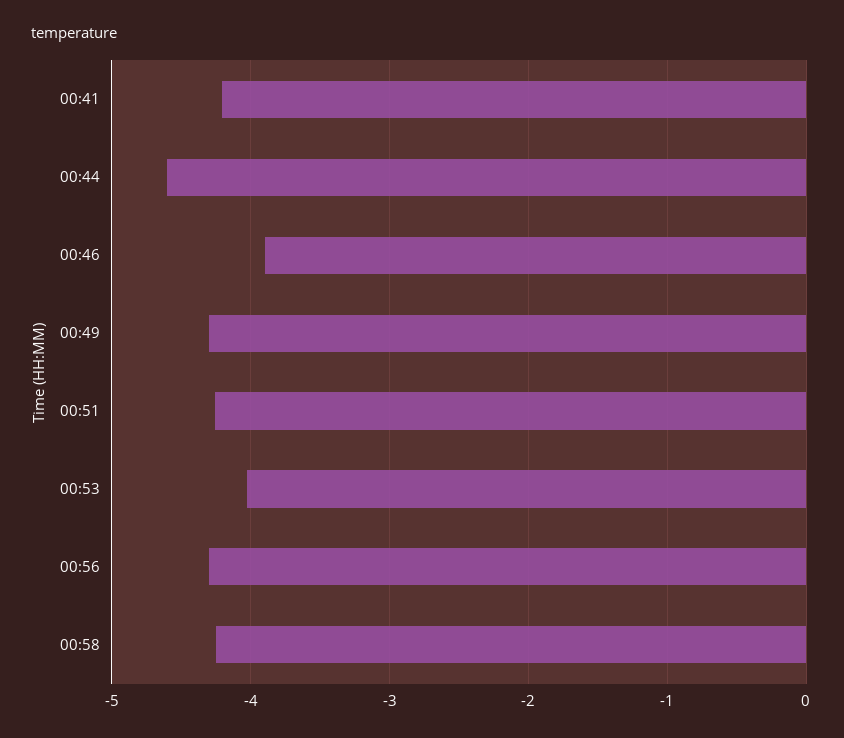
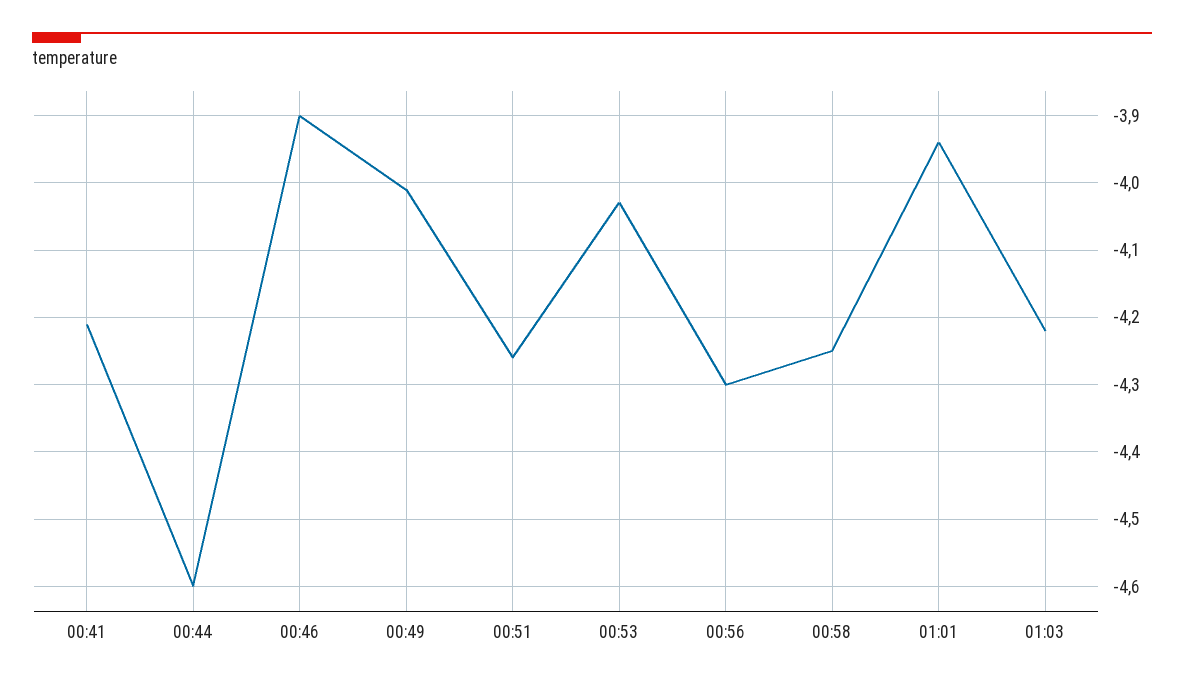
00:49: -4.3 -> -4.01
01:01: none -> -3.94
01:03: none -> -4.22

